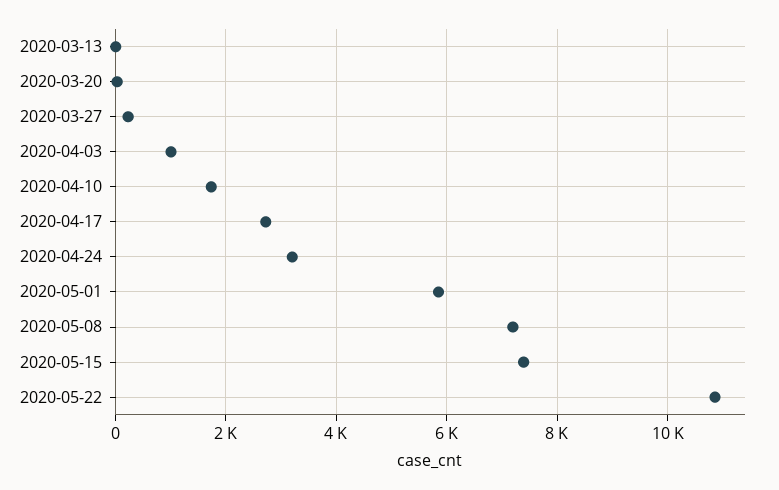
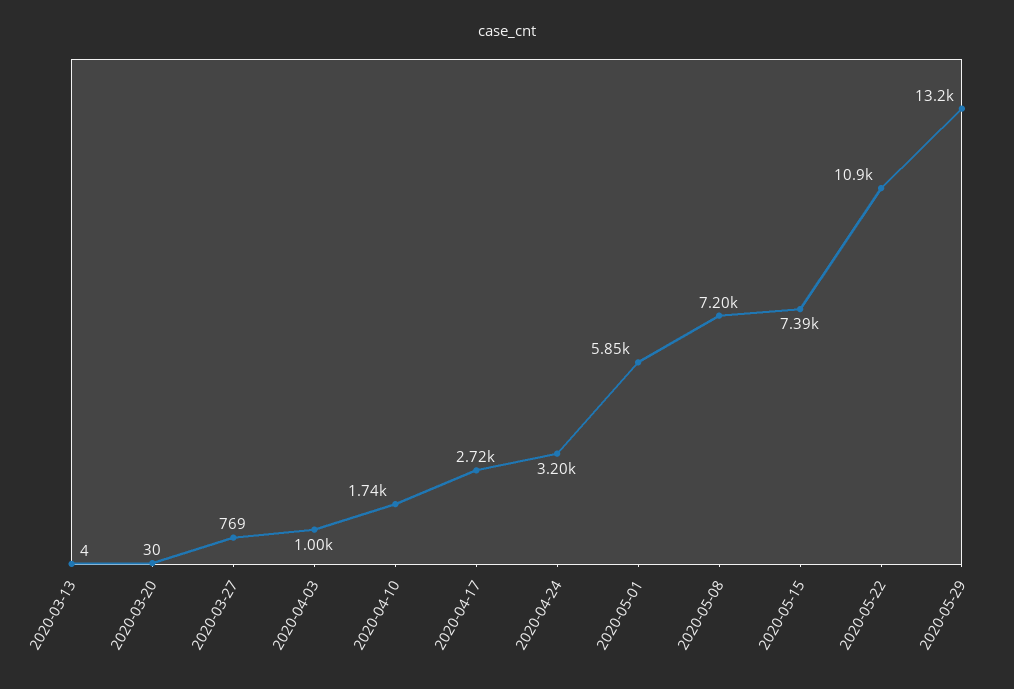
2020-03-27: 200 -> 769
2020-05-29: none -> 13200

